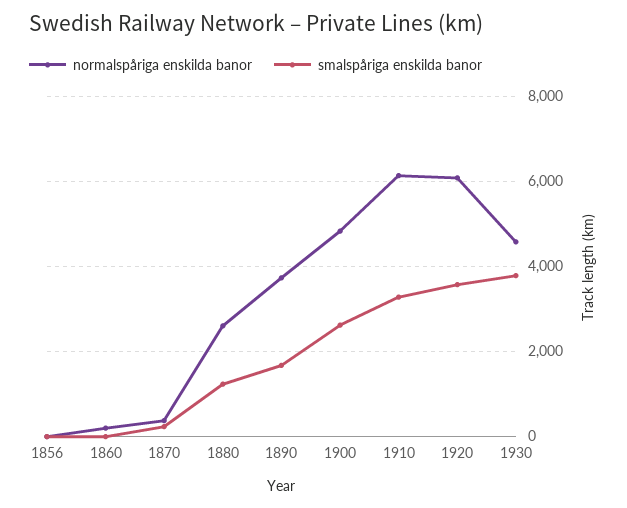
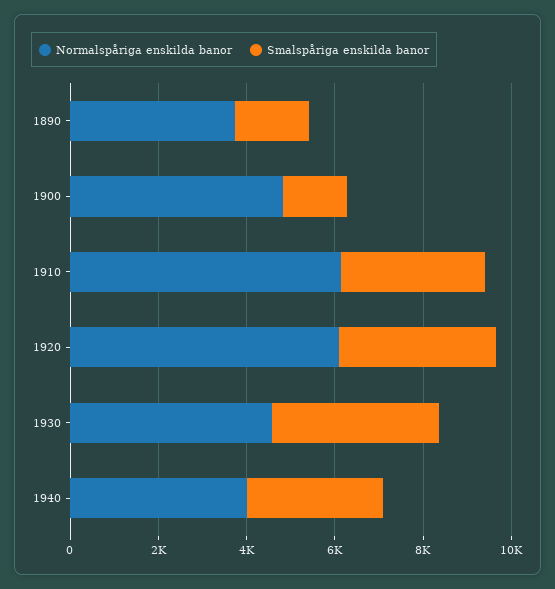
normalspåriga enskilda banor, 1856: 0 -> none
smalspåriga enskilda banor, 1856: 0 -> none
normalspåriga enskilda banor, 1860: 200 -> none
smalspåriga enskilda banor, 1860: 0 -> none
normalspåriga enskilda banor, 1870: 400 -> none
smalspåriga enskilda banor, 1870: 200 -> none
normalspåriga enskilda banor, 1880: 2600 -> none
smalspåriga enskilda banor, 1880: 1200 -> none
smalspåriga enskilda banor, 1900: 2600 -> 1500
normalspåriga enskilda banor, 1940: none -> 4000
smalspåriga enskilda banor, 1940: none -> 3000

